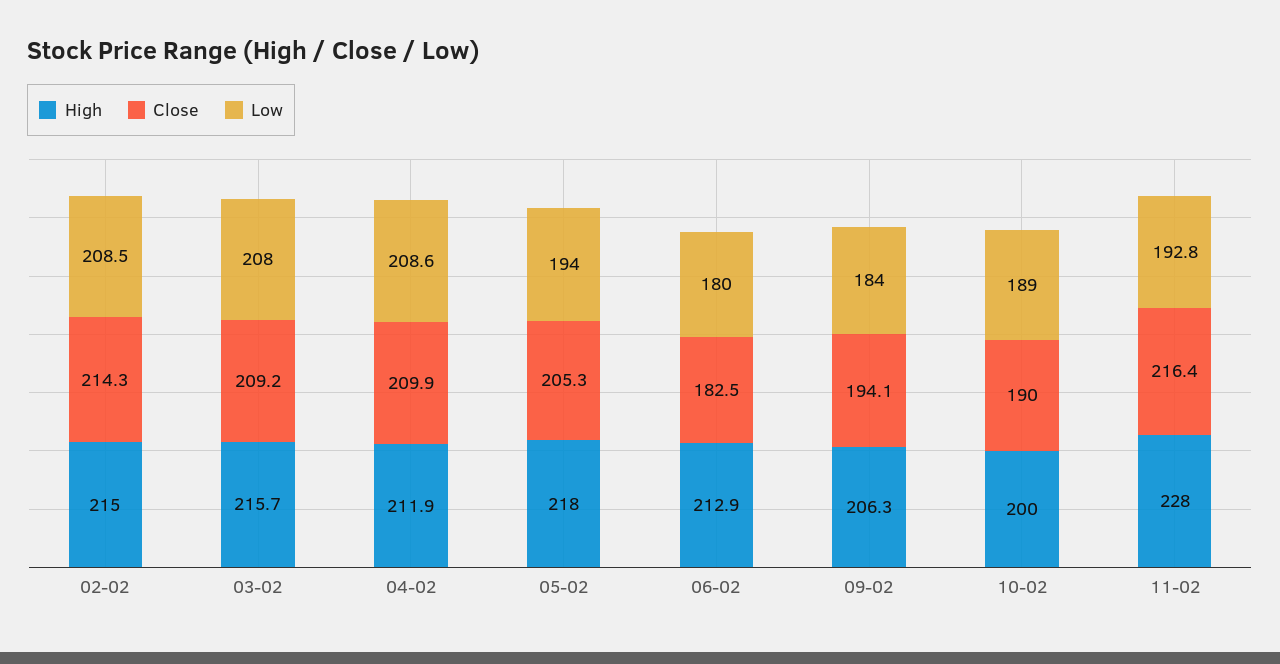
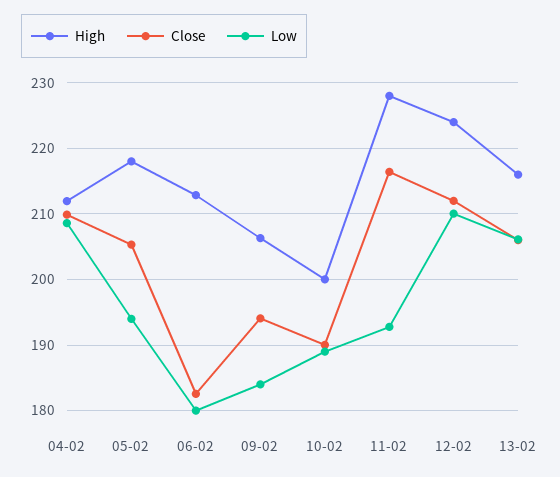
High, 02-02: 215 -> none
Close, 02-02: 214.3 -> none
Low, 02-02: 208.5 -> none
High, 03-02: 215.7 -> none
Close, 03-02: 209.2 -> none
Low, 03-02: 208 -> none
High, 12-02: none -> 224
Close, 12-02: none -> 212
Low, 12-02: none -> 210
High, 13-02: none -> 216
Close, 13-02: none -> 206
Low, 13-02: none -> 206

